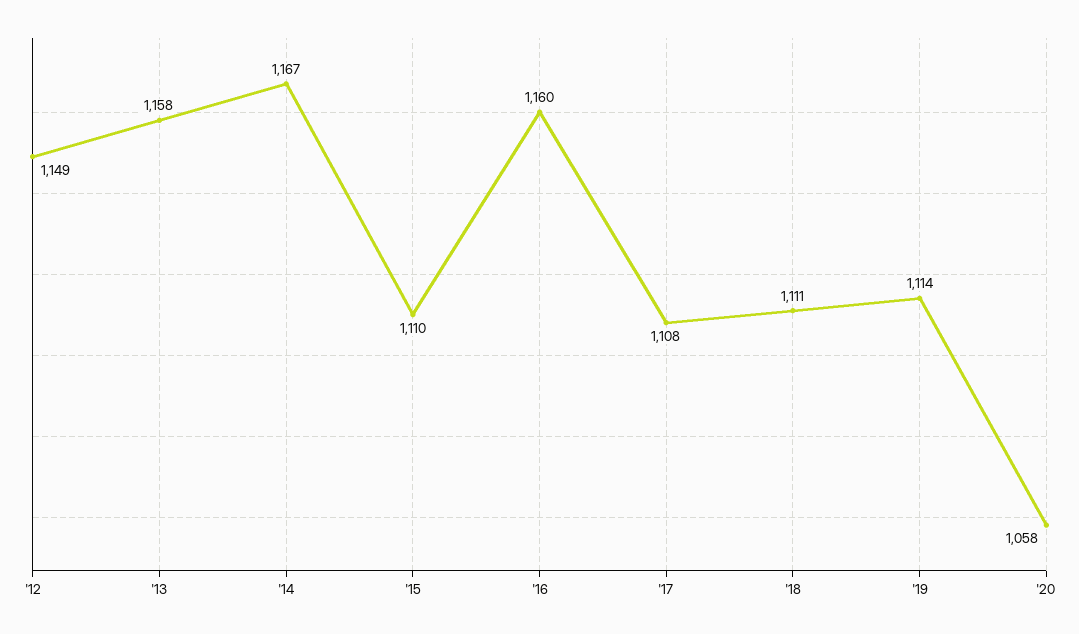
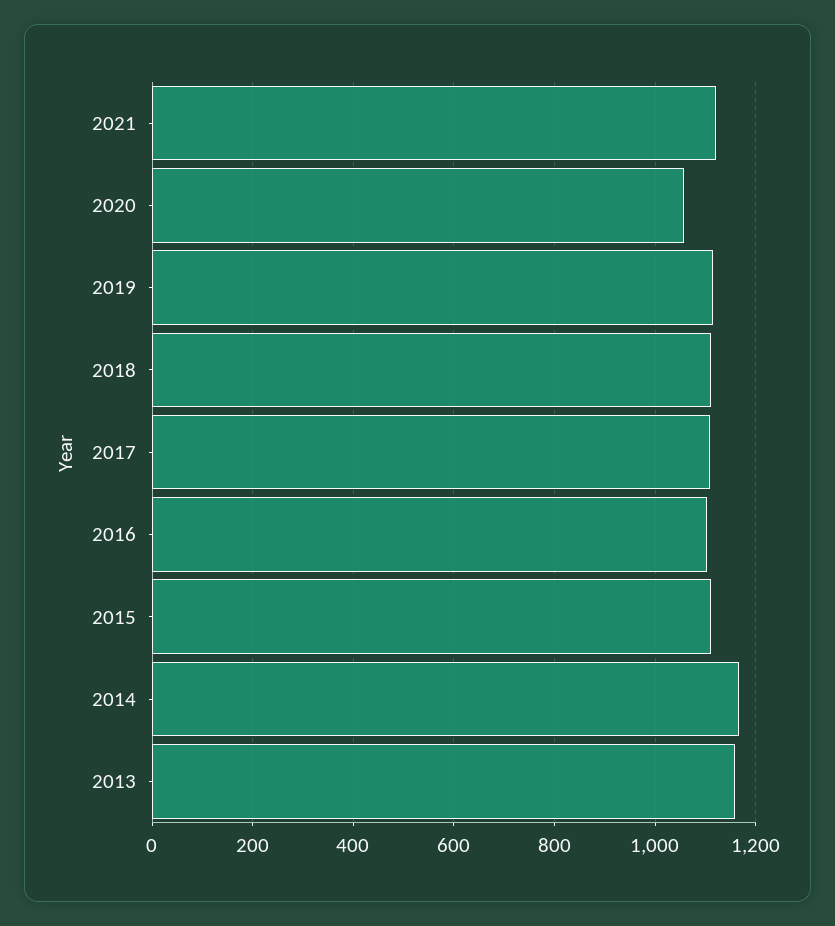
'12: 1149 -> none
'16: 1160 -> 1100
2021: none -> 1120

